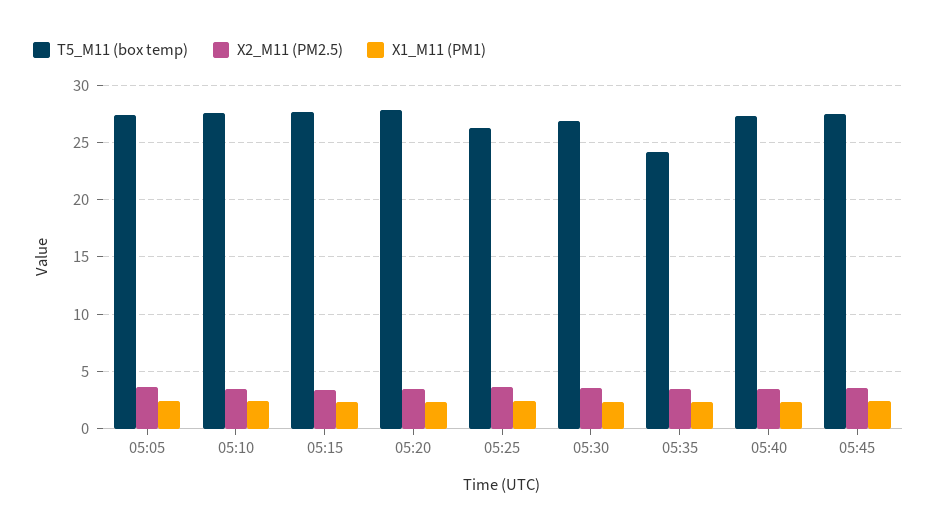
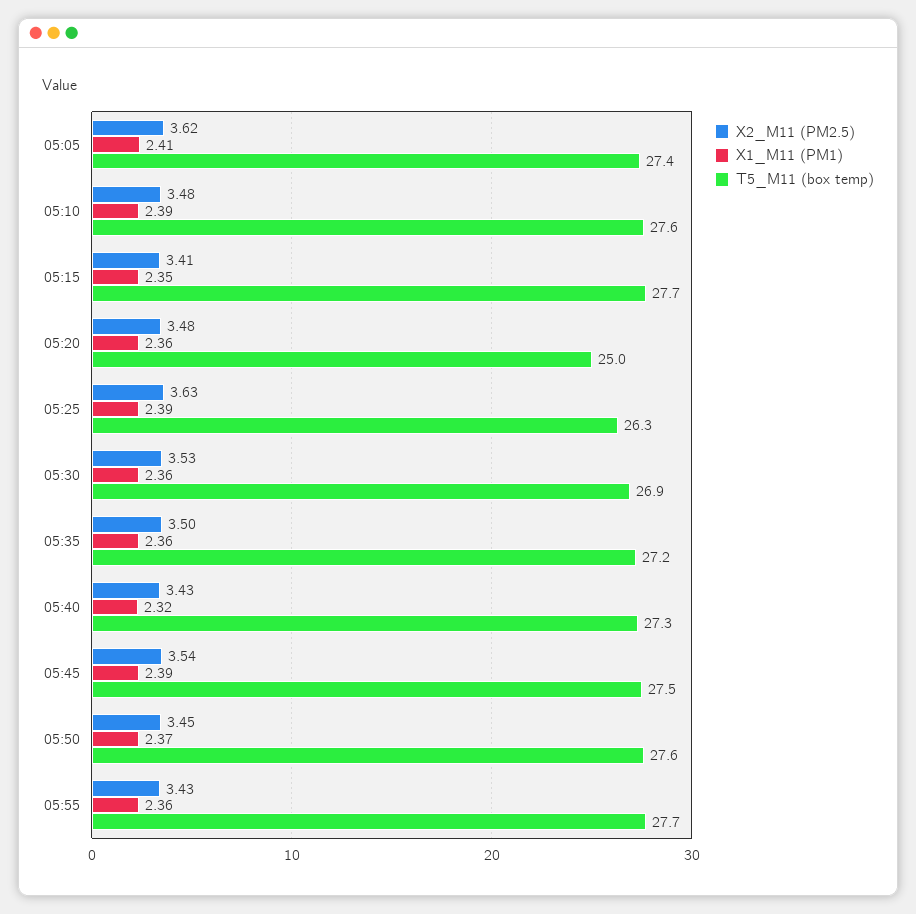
T5_M11 (box temp), 05:20: 28 -> 25
T5_M11 (box temp), 05:35: 24 -> 27.2
X2_M11 (PM2.5), 05:50: none -> 3.45
X1_M11 (PM1), 05:50: none -> 2.37
T5_M11 (box temp), 05:50: none -> 27.6
X2_M11 (PM2.5), 05:55: none -> 3.43
X1_M11 (PM1), 05:55: none -> 2.36
T5_M11 (box temp), 05:55: none -> 27.7

